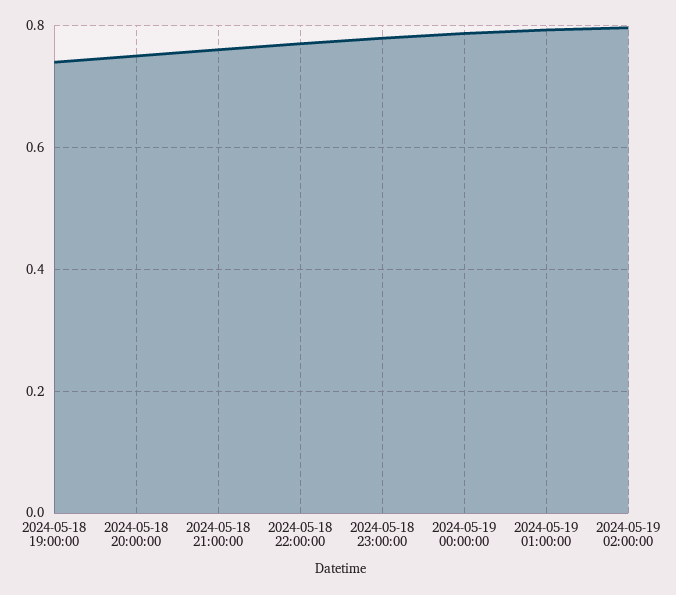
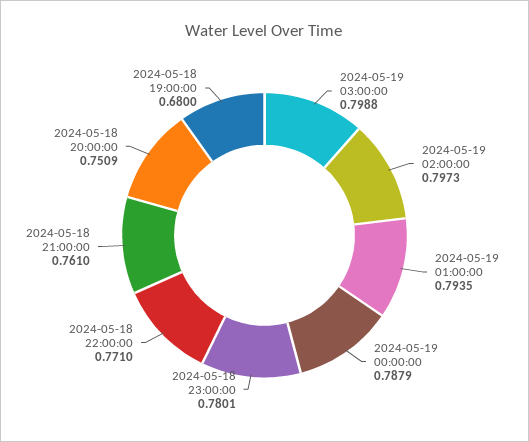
2024-05-18 19:00:00: 0.74 -> 0.68
2024-05-19 03:00:00: none -> 0.7988

